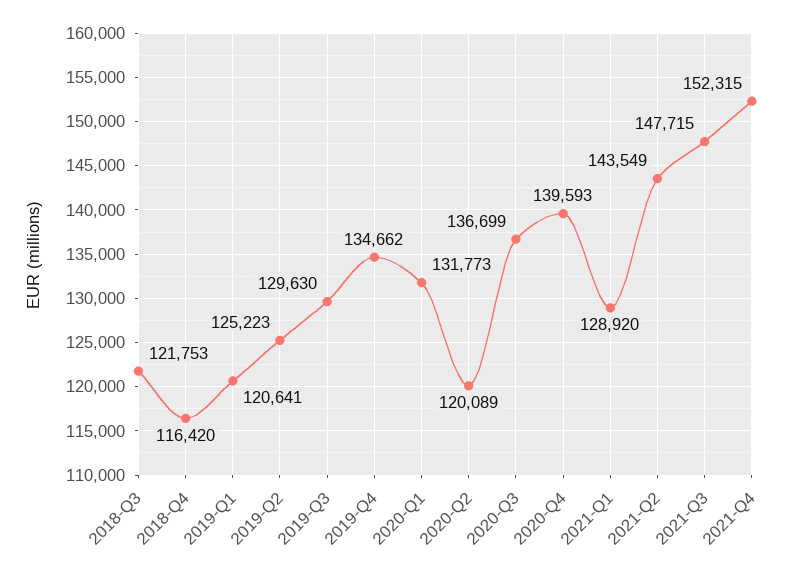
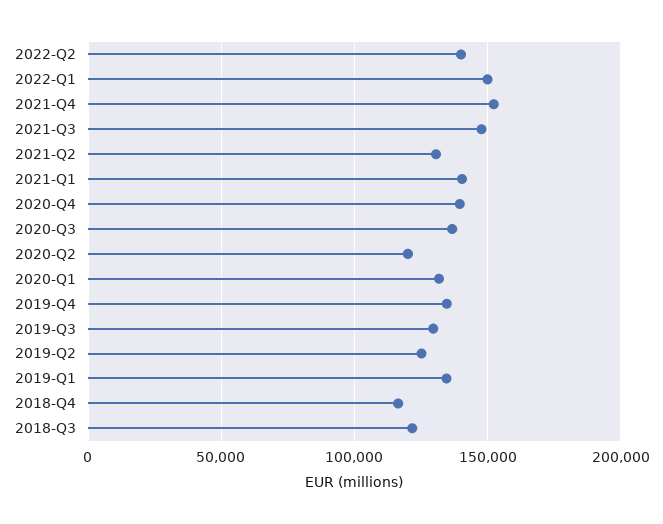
2019-Q1: 120641 -> 135000
2021-Q1: 128920 -> 140000
2021-Q2: 143549 -> 130000
2022-Q2: none -> 140000
2022-Q1: none -> 150000

